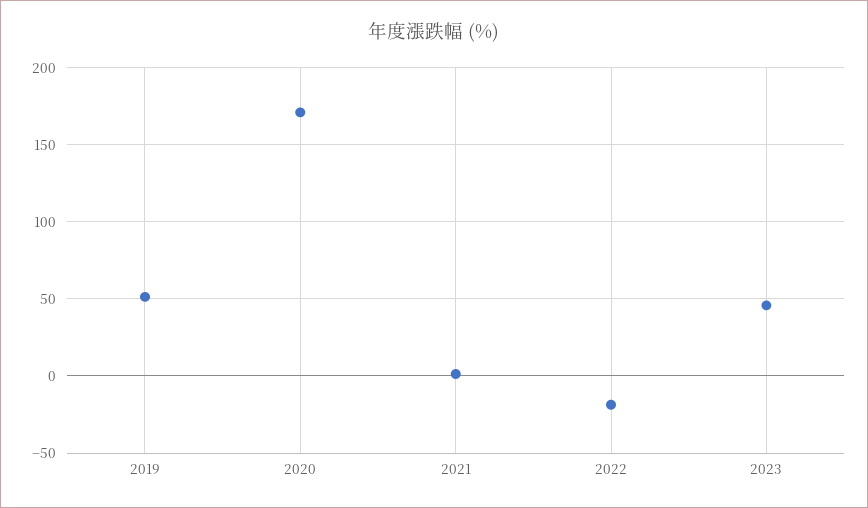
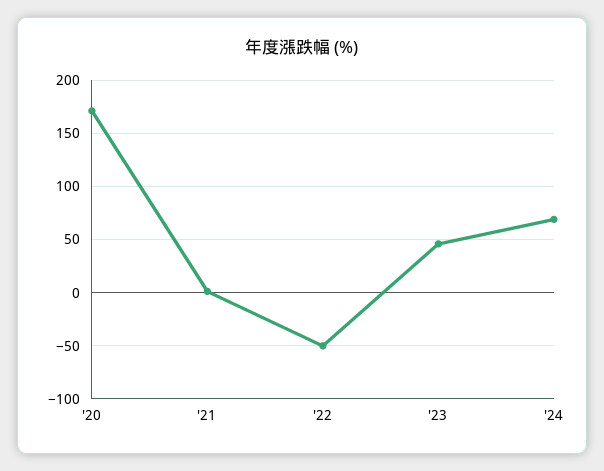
2019: 50 -> none
2022: -20 -> -50
'24: none -> 70

